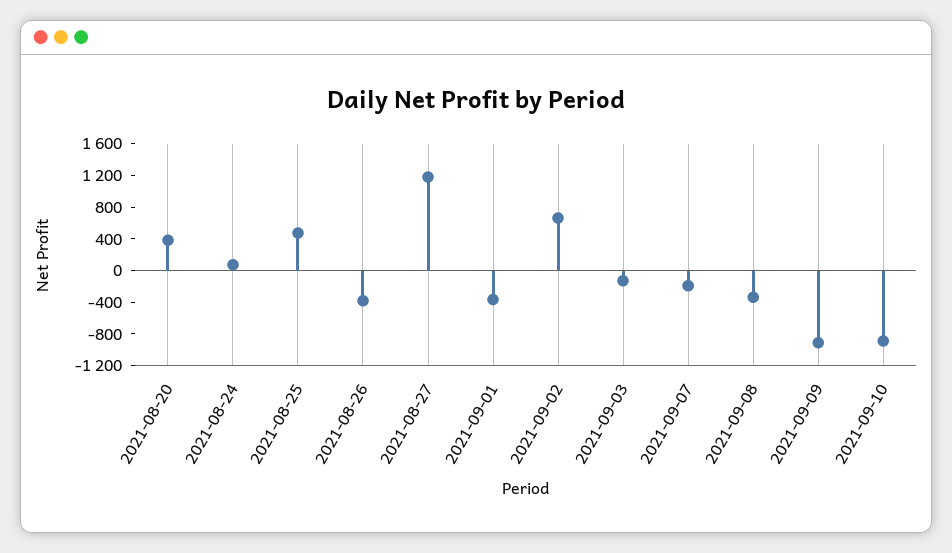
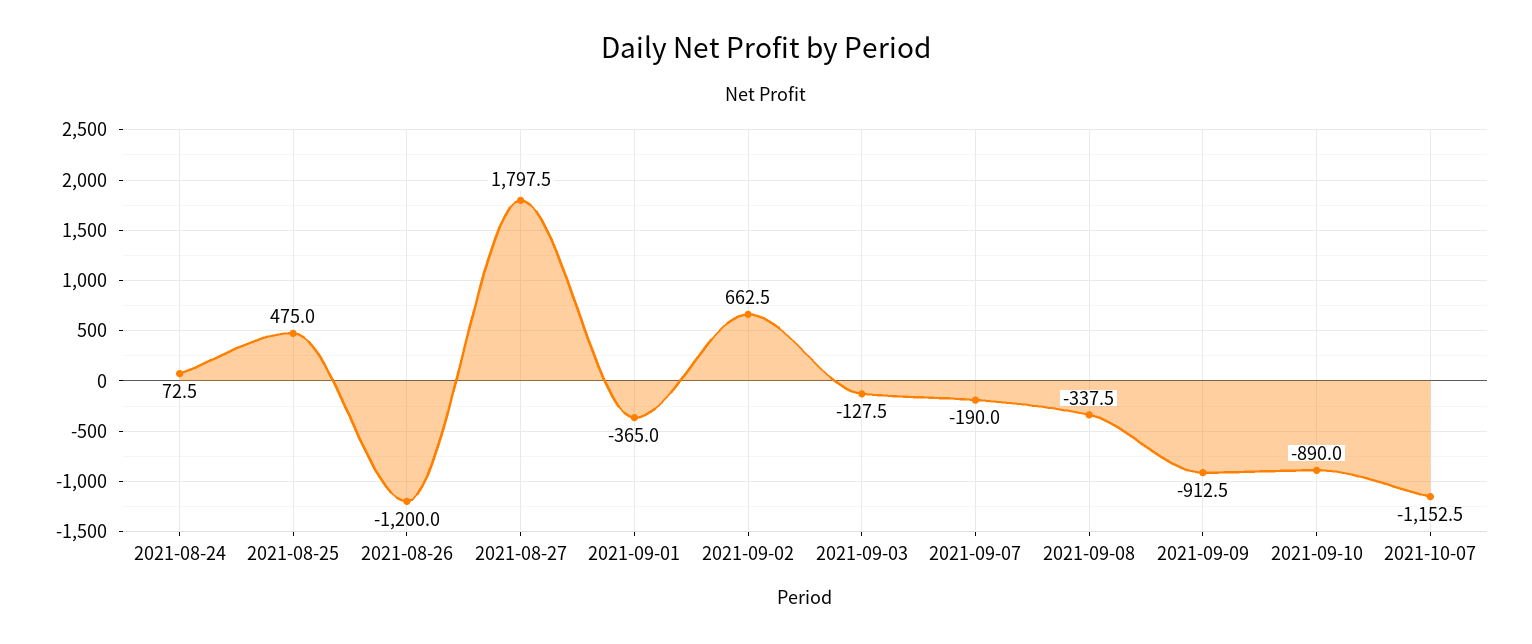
2021-08-20: 400 -> none
2021-08-26: -400 -> -1200
2021-08-27: 1200 -> 1797.5
2021-10-07: none -> -1152.5

